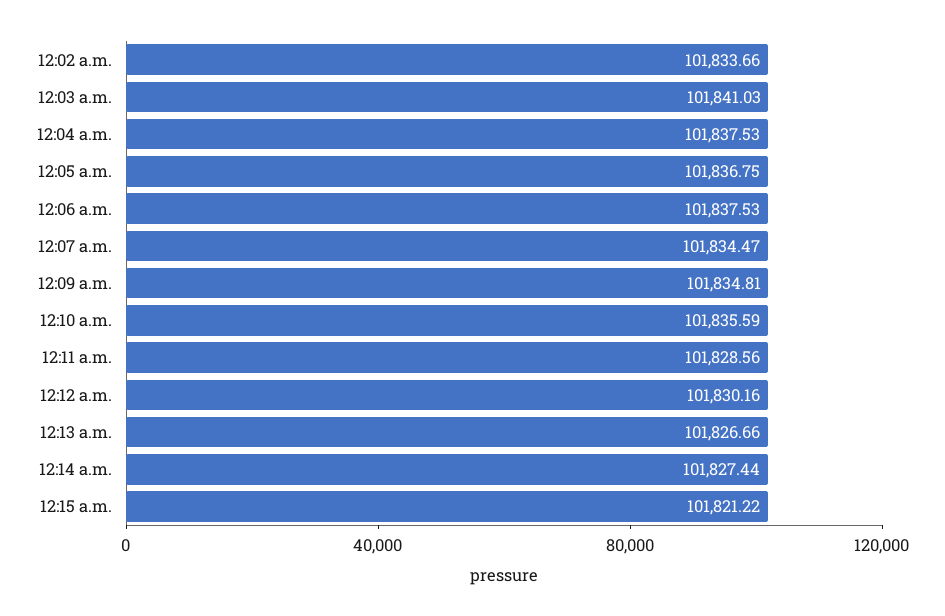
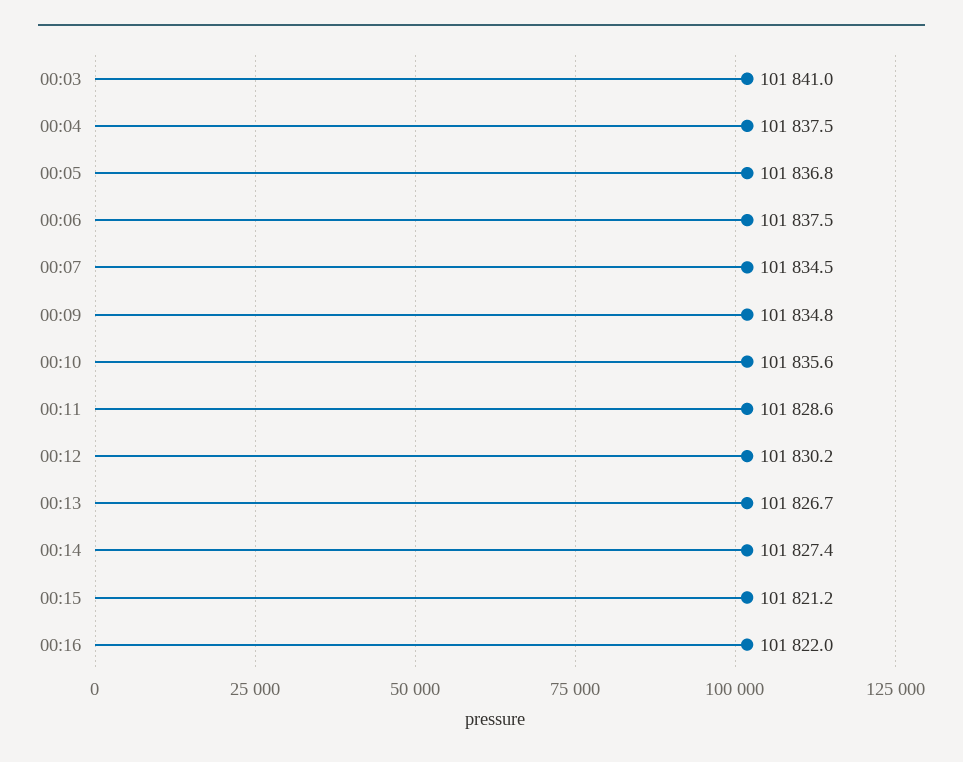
12:02 a.m.: 101833.66 -> none
00:16: none -> 101822

